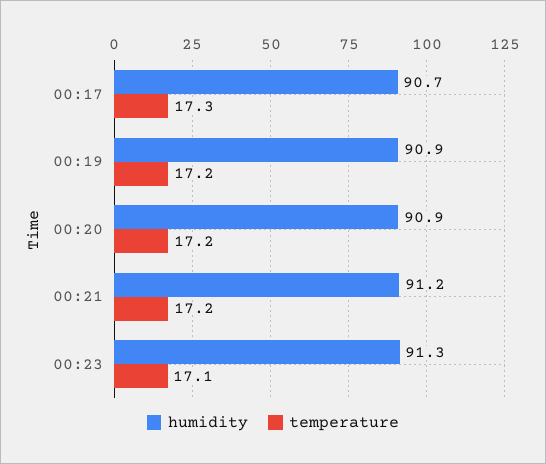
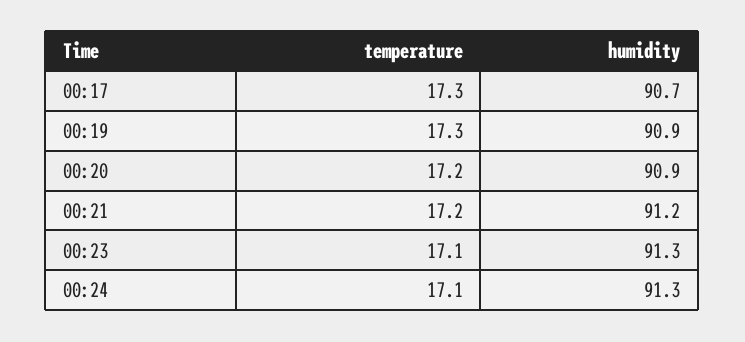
temperature, 00:19: 17.2 -> 17.3
temperature, 00:24: none -> 17.1
humidity, 00:24: none -> 91.3

